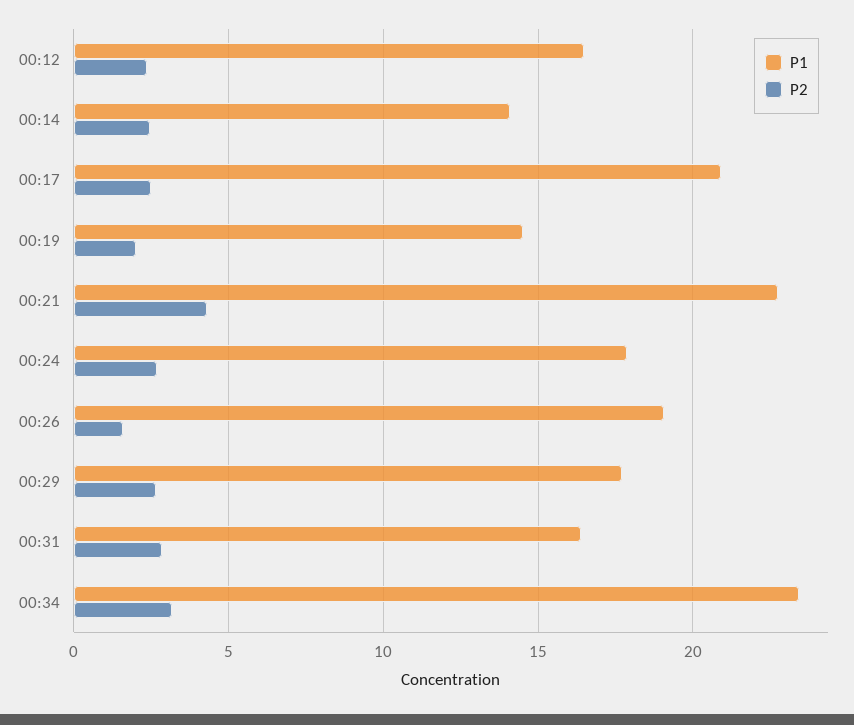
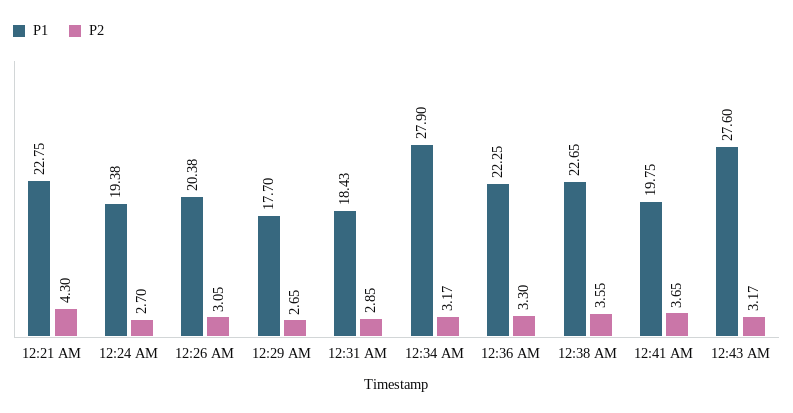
P1, 00:12: 16.5 -> none
P2, 00:12: 2.5 -> none
P1, 00:14: 14 -> none
P2, 00:14: 2.5 -> none
P1, 00:17: 21 -> none
P2, 00:17: 2.5 -> none
P1, 00:19: 14.5 -> none
P2, 00:19: 2 -> none
P1, 00:24: 18 -> 19.38
P1, 00:26: 19 -> 20.38
P2, 00:26: 1.5 -> 3.05
P1, 00:31: 16.5 -> 18.43
P1, 00:34: 23.5 -> 27.9
P1, 12:36 AM: none -> 22.25
P2, 12:36 AM: none -> 3.3
P1, 12:38 AM: none -> 22.65
P2, 12:38 AM: none -> 3.55
P1, 12:41 AM: none -> 19.75
P2, 12:41 AM: none -> 3.65
P1, 12:43 AM: none -> 27.6
P2, 12:43 AM: none -> 3.17

